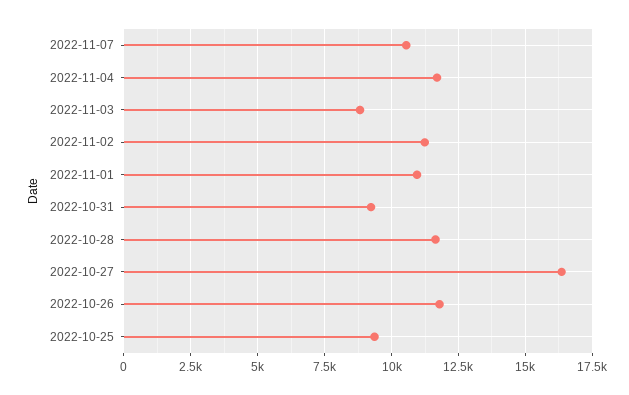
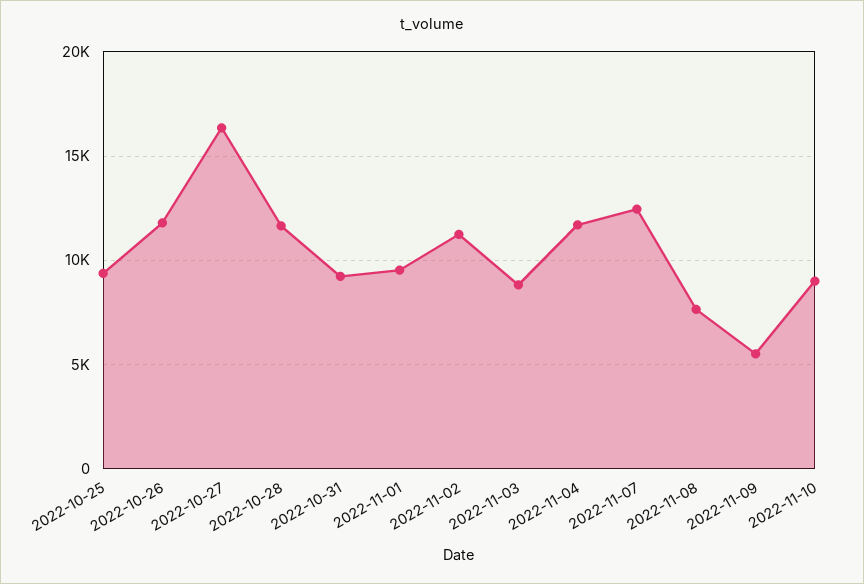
2022-11-07: 10500 -> 12500
2022-11-01: 11000 -> 9500
2022-11-08: none -> 7500
2022-11-09: none -> 5500
2022-11-10: none -> 9000

